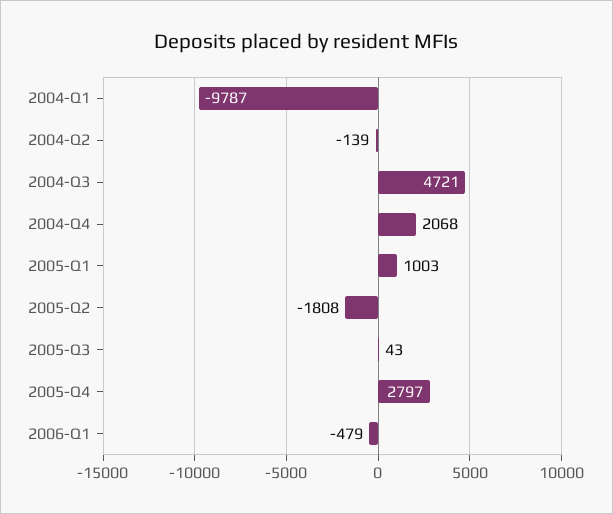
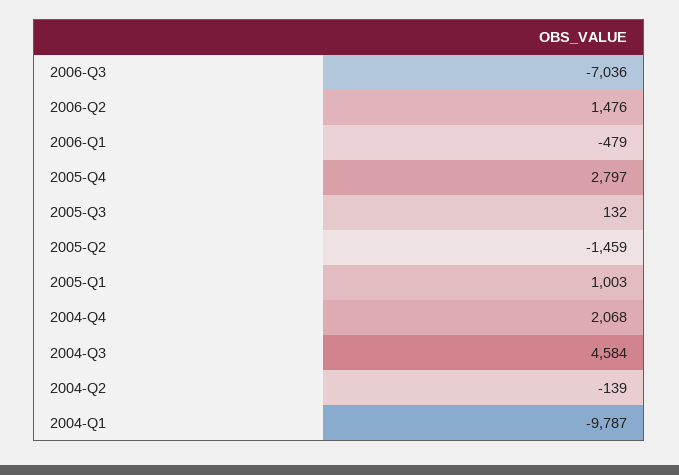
2004-Q3: 4721 -> 4584
2005-Q2: -1808 -> -1459
2005-Q3: 43 -> 132
2006-Q3: none -> -7036
2006-Q2: none -> 1476

